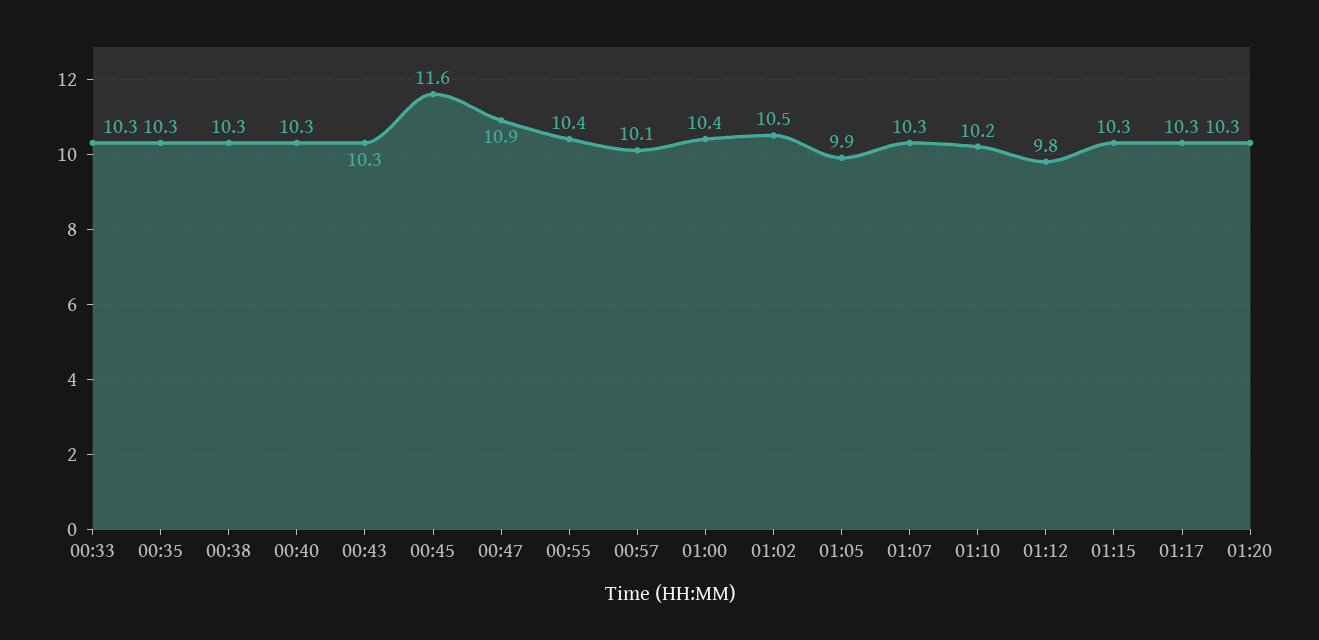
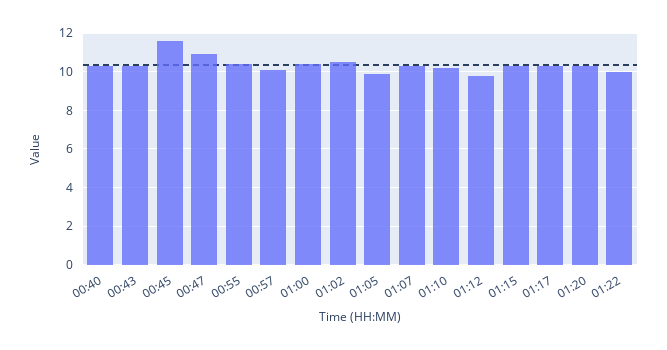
00:33: 10.3 -> none
00:35: 10.3 -> none
00:38: 10.3 -> none
01:22: none -> 10

